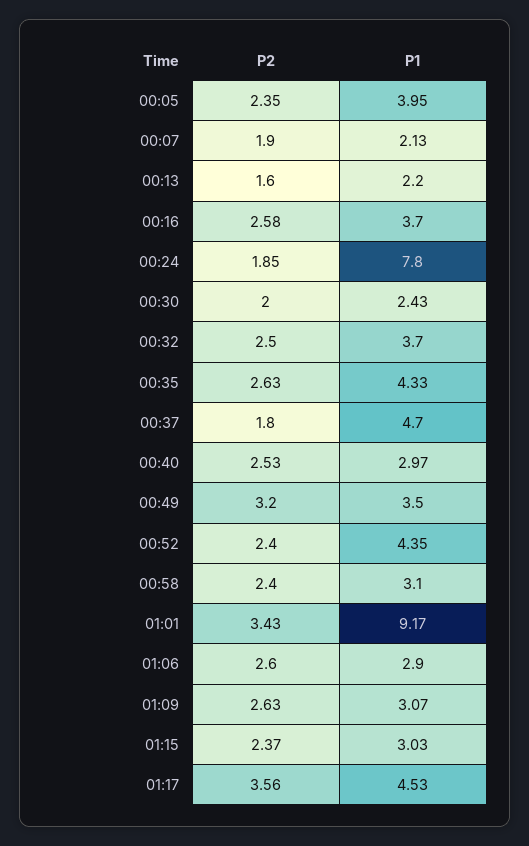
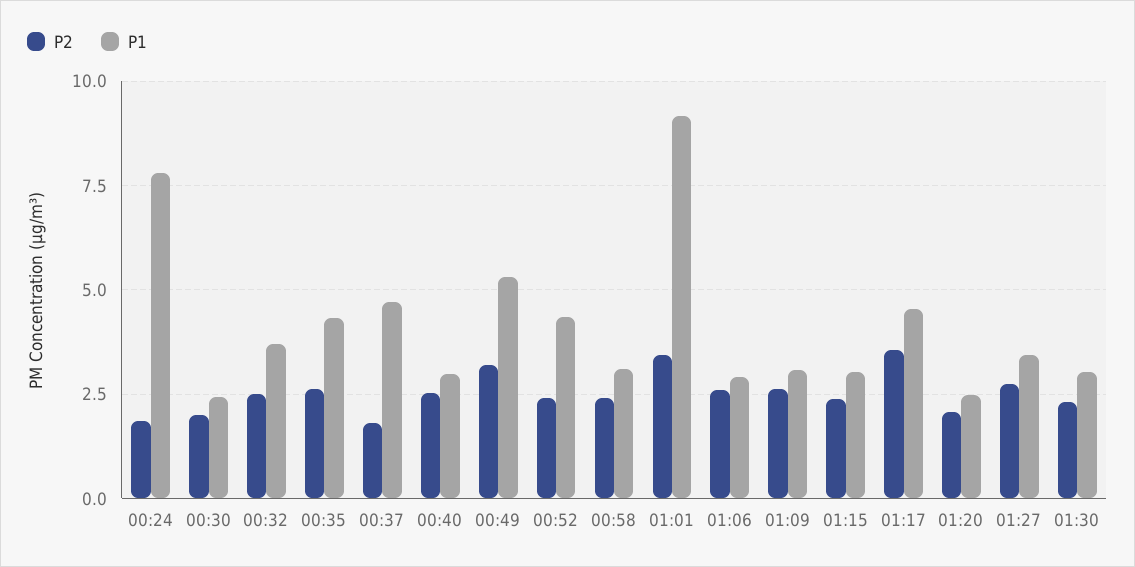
P2, 00:05: 2.35 -> none
P1, 00:05: 3.95 -> none
P2, 00:07: 1.9 -> none
P1, 00:07: 2.13 -> none
P2, 00:13: 1.6 -> none
P1, 00:13: 2.2 -> none
P2, 00:16: 2.58 -> none
P1, 00:16: 3.7 -> none
P1, 00:49: 3.5 -> 5.25
P2, 01:20: none -> 2
P1, 01:20: none -> 2.5
P2, 01:27: none -> 2.75
P1, 01:27: none -> 3.5
P2, 01:30: none -> 2.25
P1, 01:30: none -> 3

